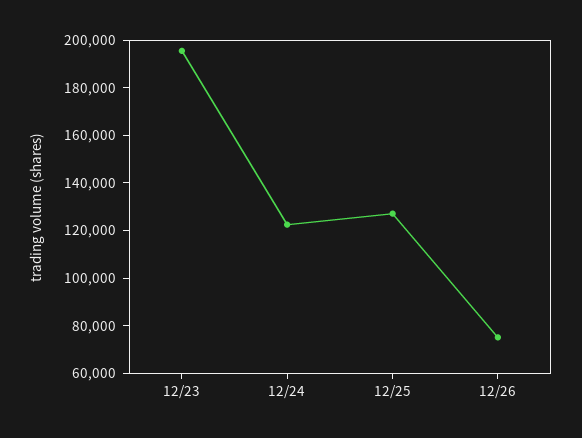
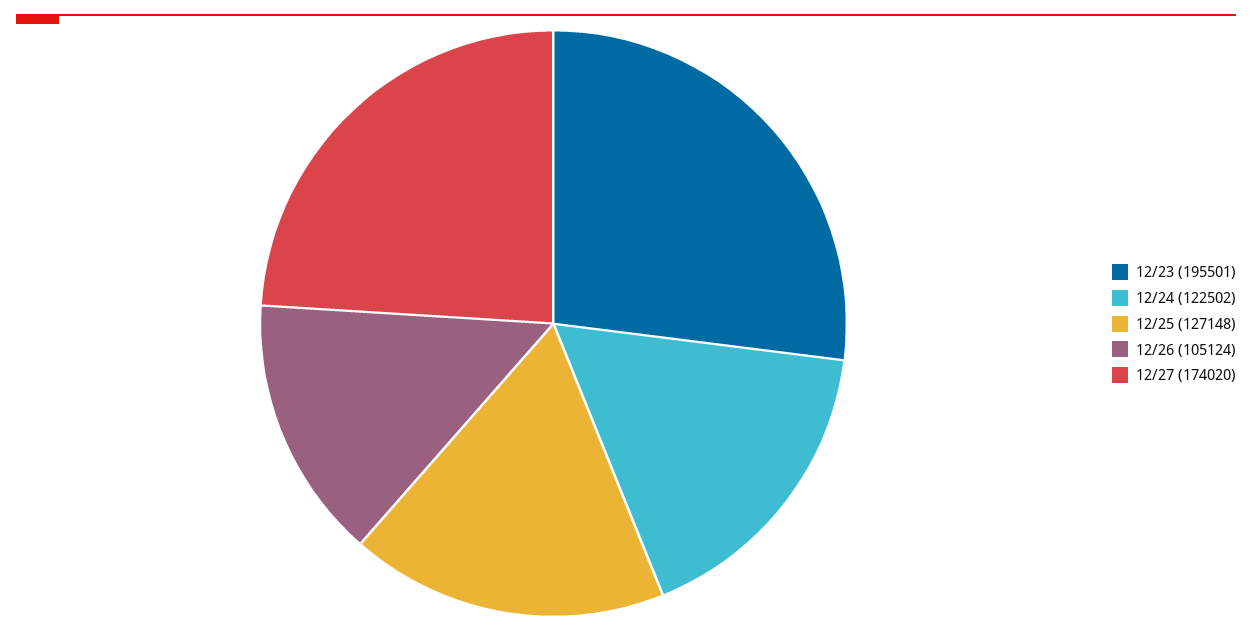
12/26: 75000 -> 105124
12/27: none -> 174020

